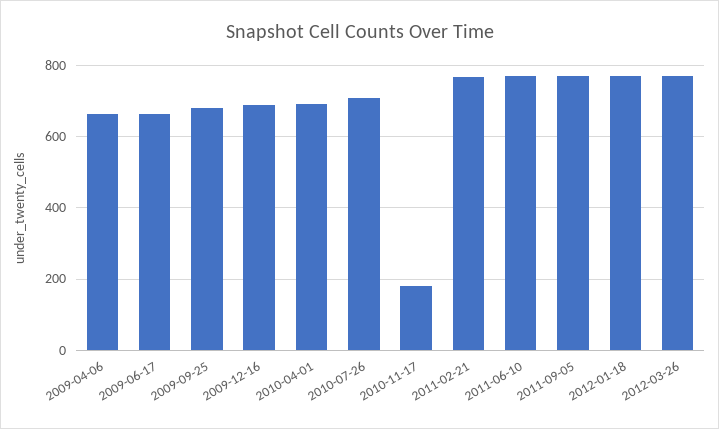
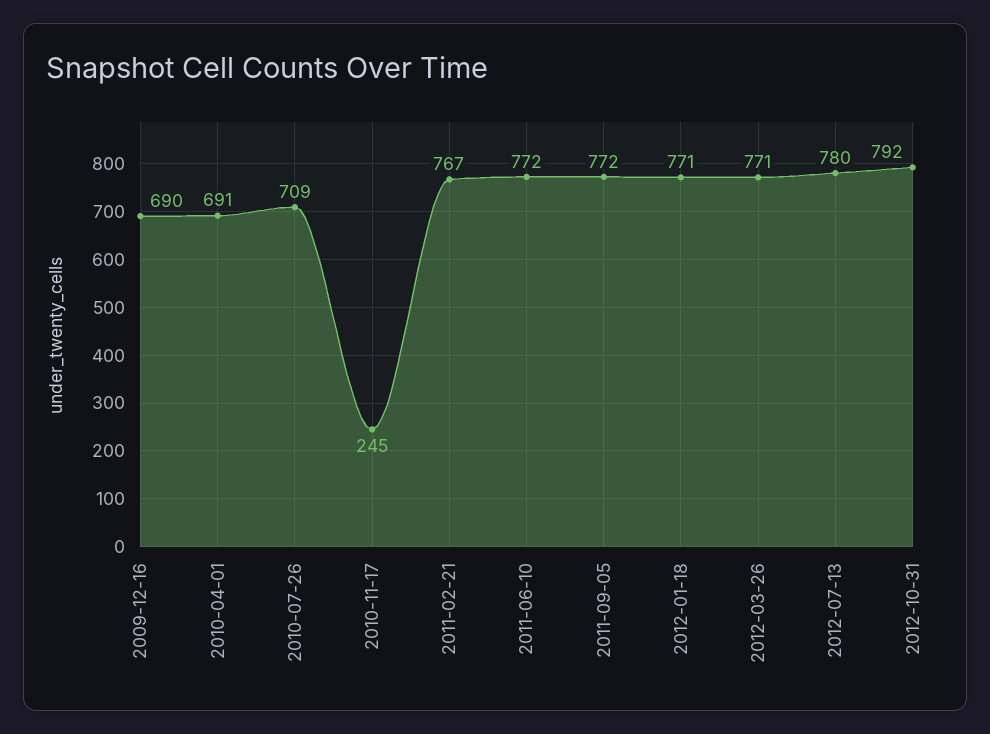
2009-04-06: 660 -> none
2009-06-17: 660 -> none
2009-09-25: 680 -> none
2010-11-17: 180 -> 245
2012-07-13: none -> 780
2012-10-31: none -> 792

